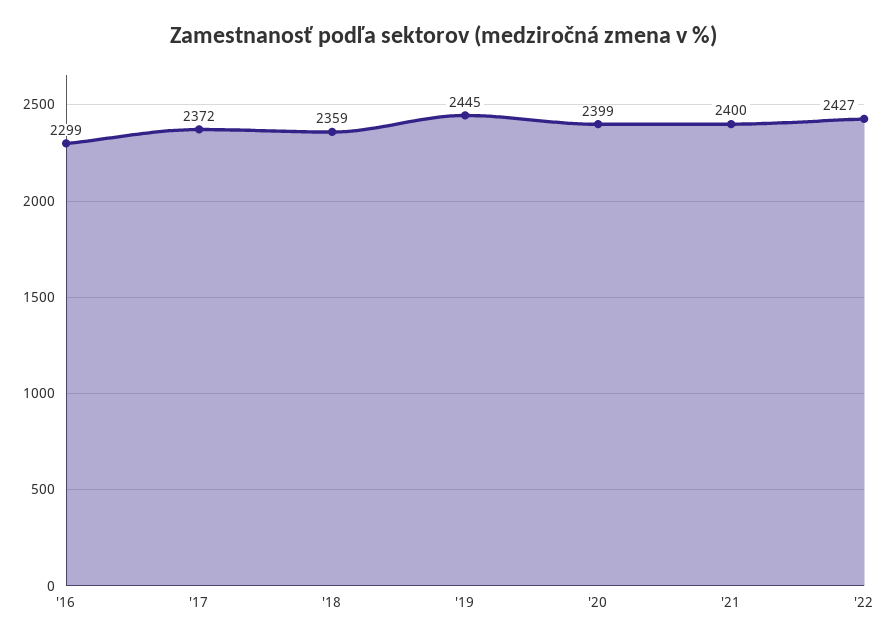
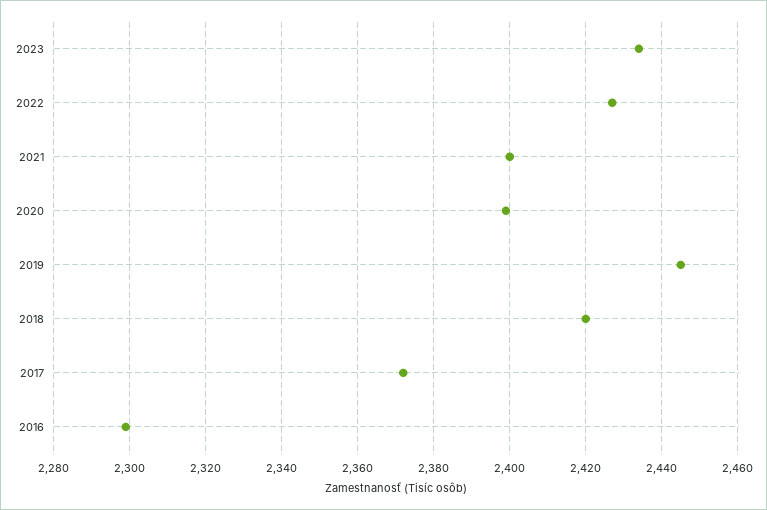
'18: 2359 -> 2420
2023: none -> 2435

